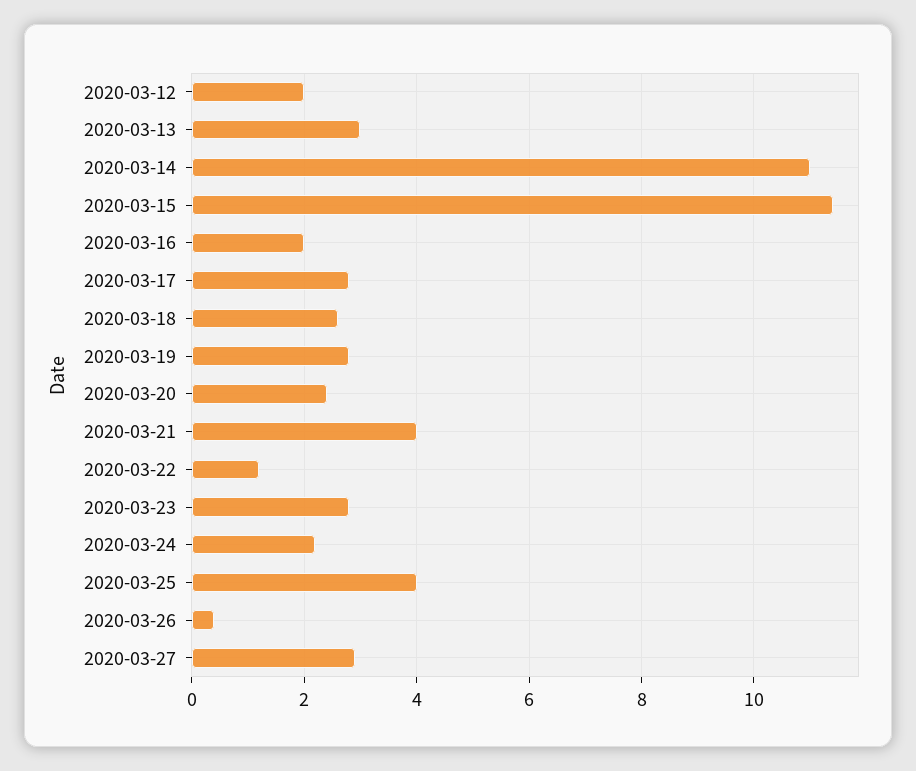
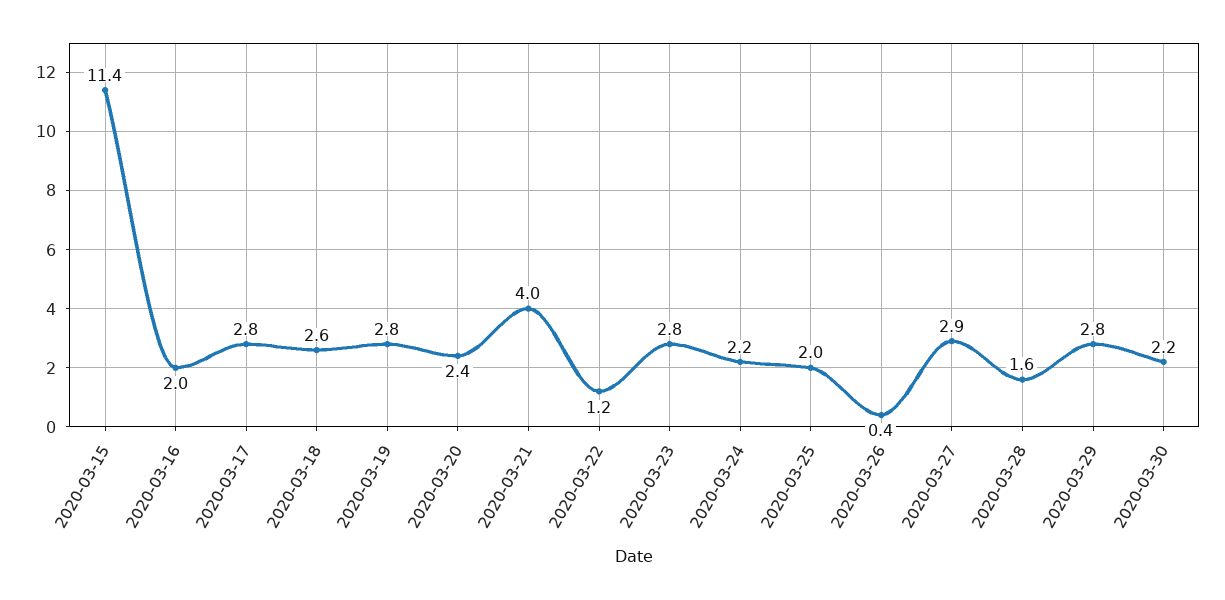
2020-03-12: 2 -> none
2020-03-13: 3 -> none
2020-03-14: 11 -> none
2020-03-25: 4 -> 2
2020-03-28: none -> 1.6
2020-03-29: none -> 2.8
2020-03-30: none -> 2.2

